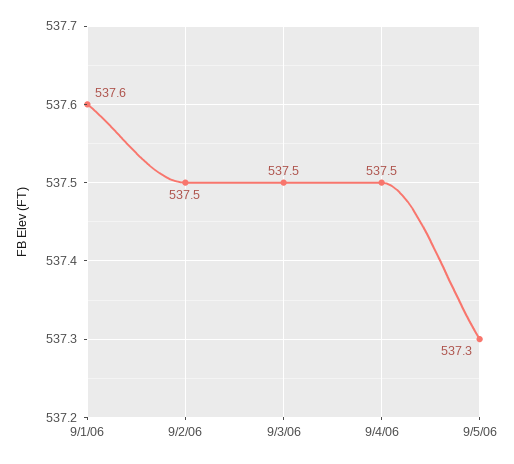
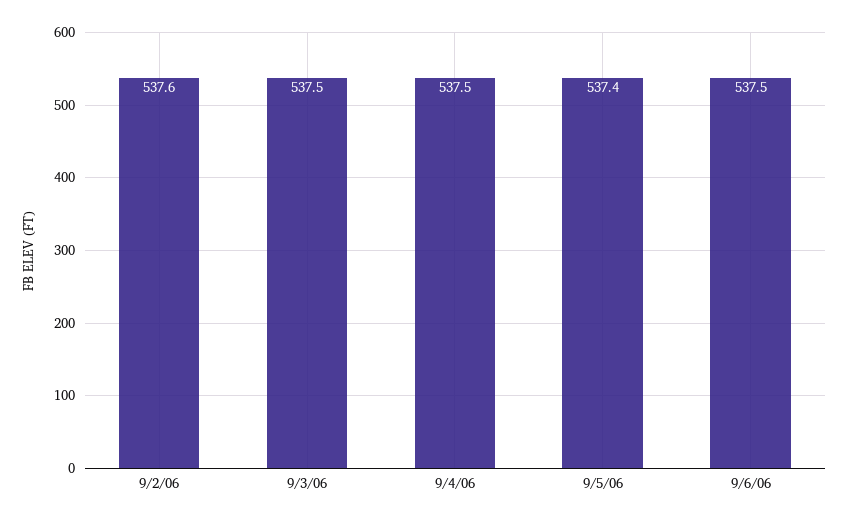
9/1/06: 537.6 -> none
9/2/06: 537.5 -> 537.6
9/5/06: 537.3 -> 537.4
9/6/06: none -> 537.5

